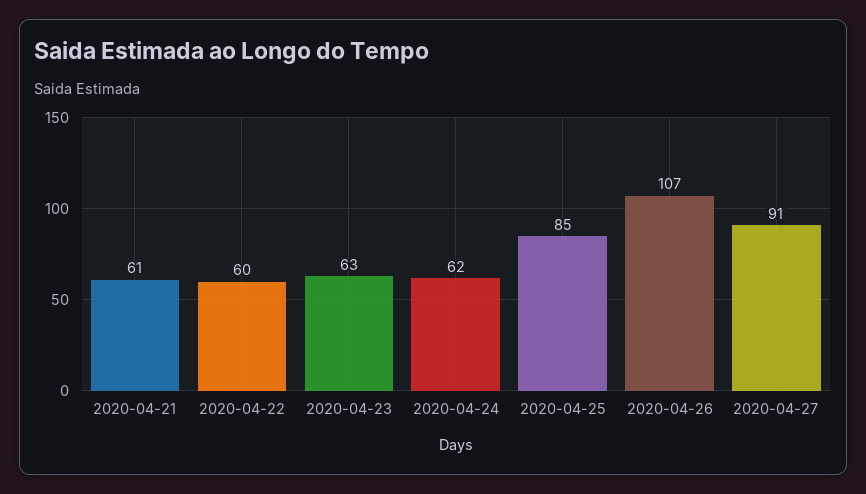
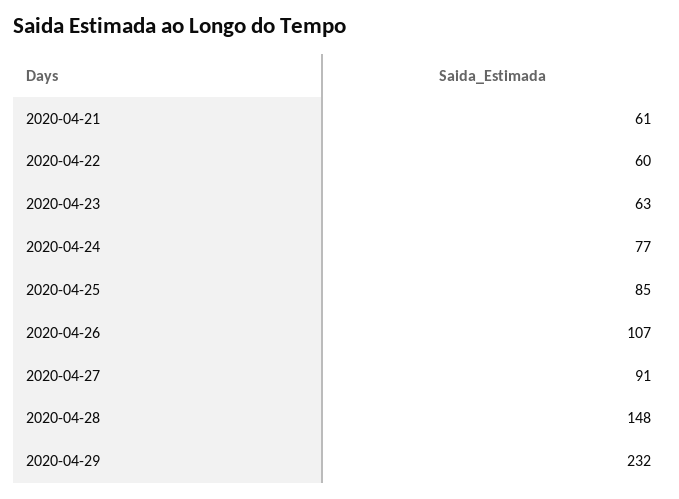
2020-04-24: 62 -> 77
2020-04-28: none -> 148
2020-04-29: none -> 232

